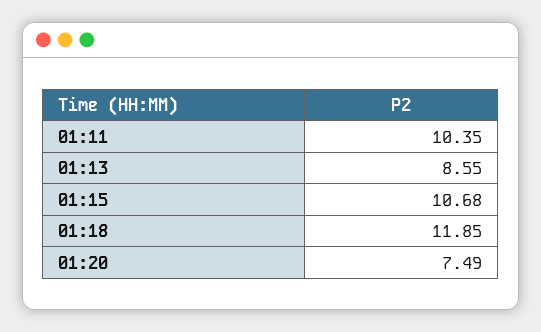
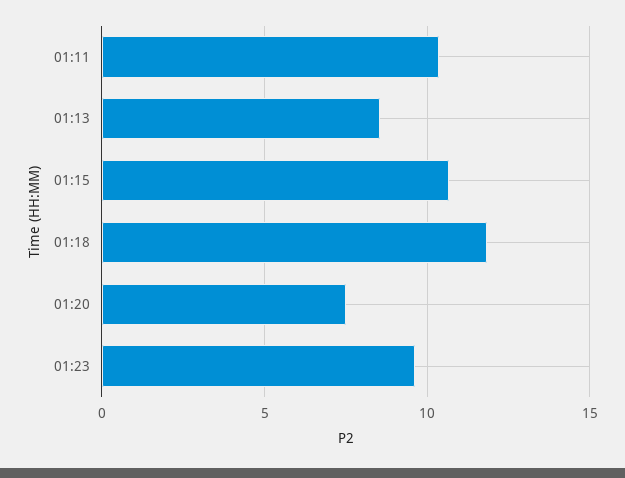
01:23: none -> 9.5

